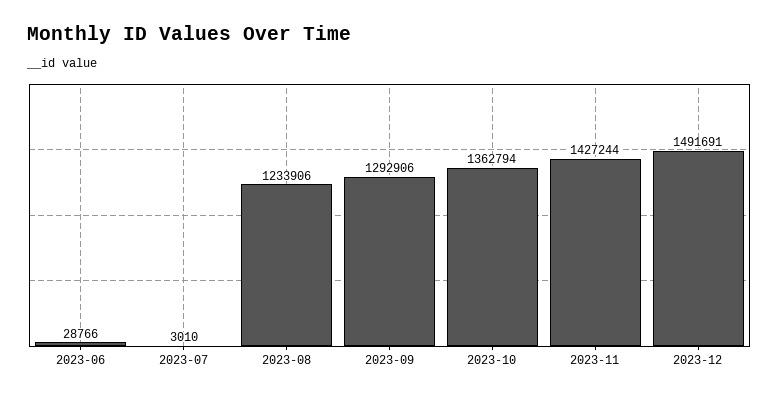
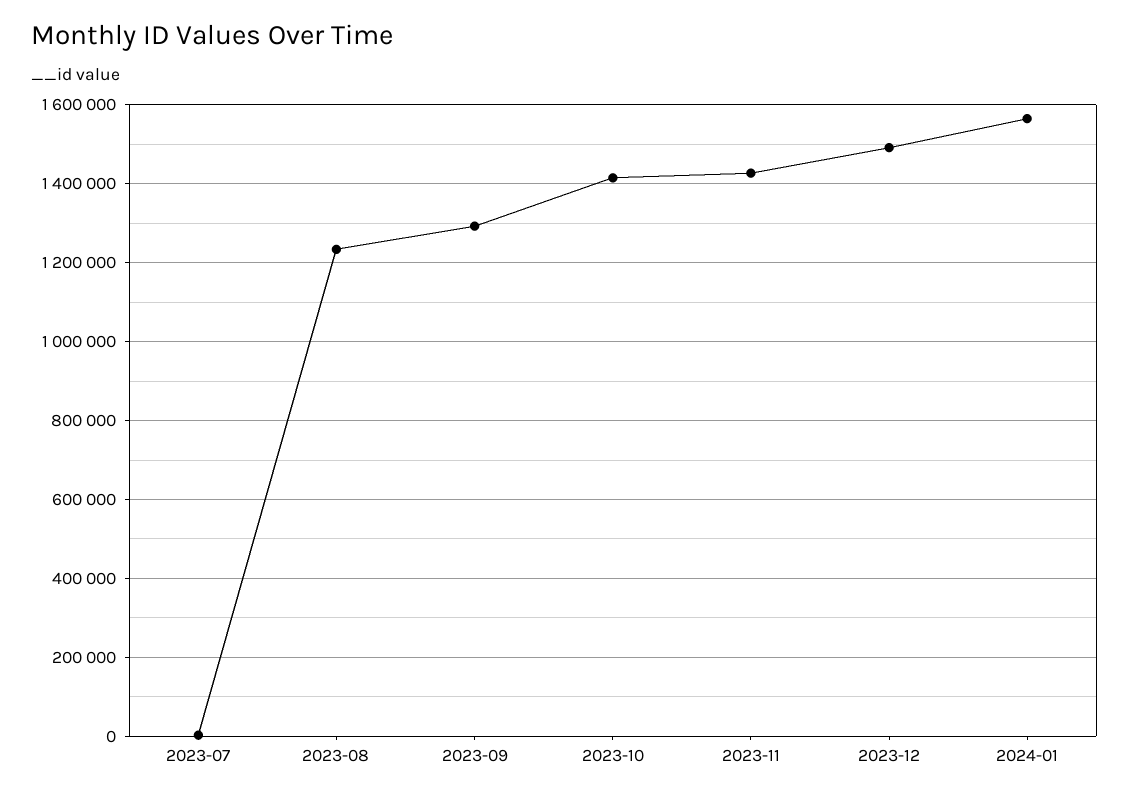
2023-06: 28766 -> none
2023-10: 1362794 -> 1420000
2024-01: none -> 1560000

